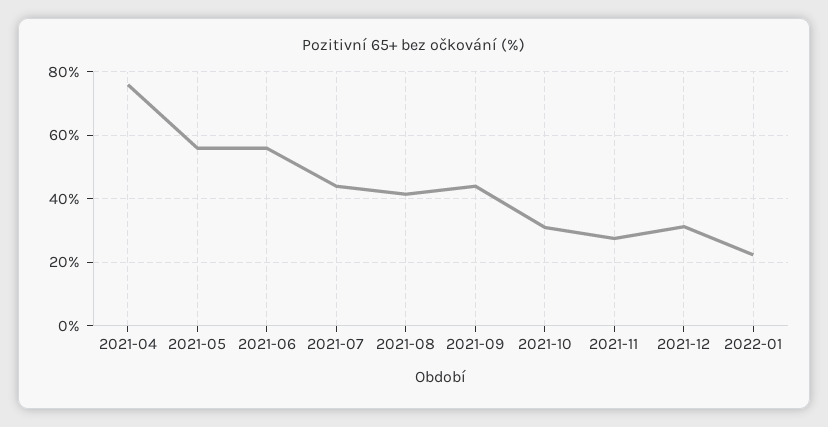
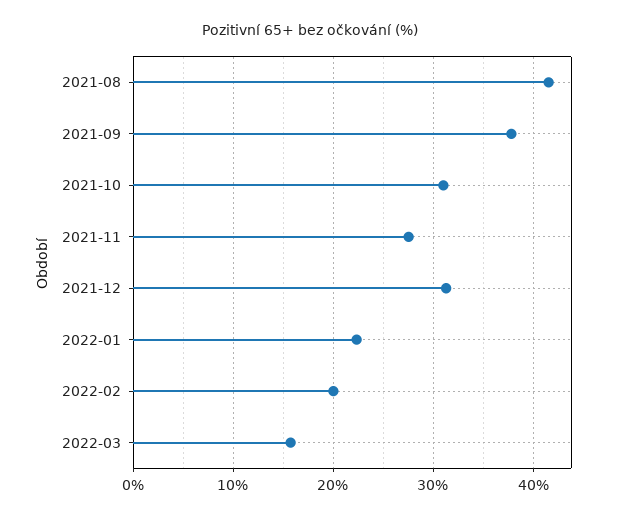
2021-04: 76 -> none
2021-05: 56 -> none
2021-06: 56 -> none
2021-07: 44 -> none
2021-09: 44 -> 38
2022-02: none -> 20
2022-03: none -> 16

